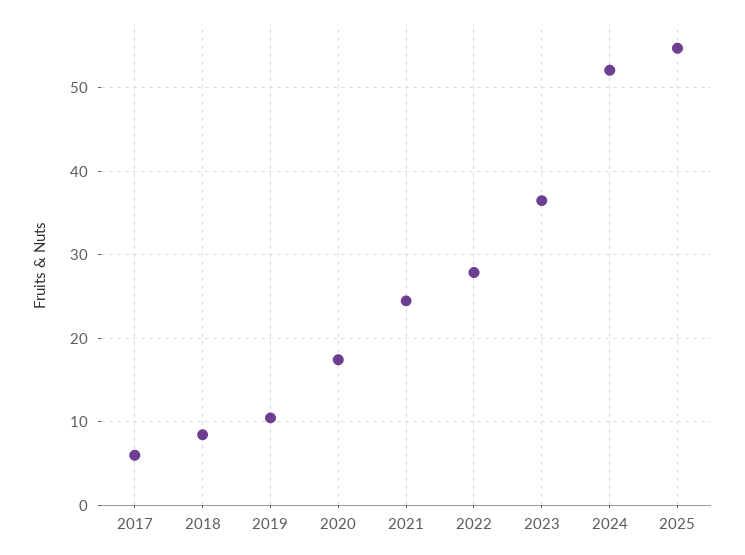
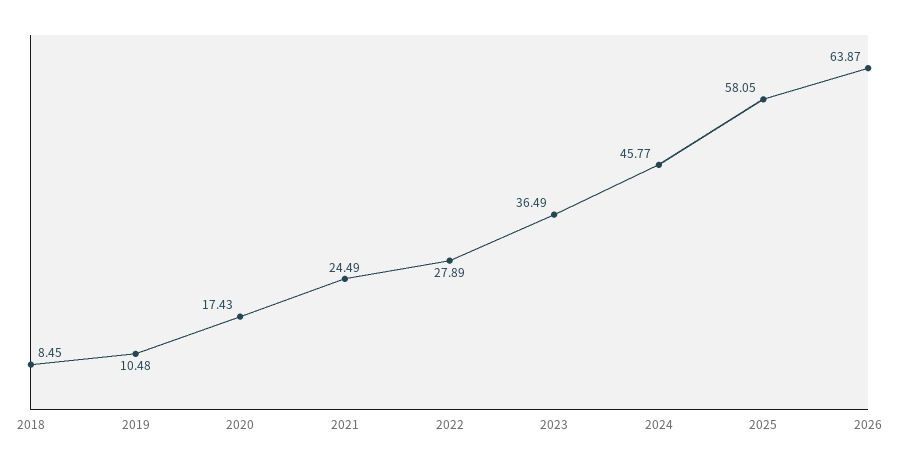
2017: 6 -> none
2024: 52 -> 45.77
2025: 55 -> 58.05
2026: none -> 63.87

